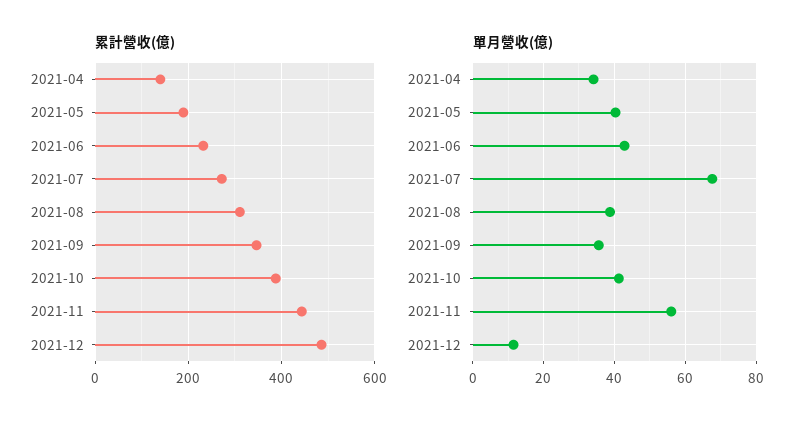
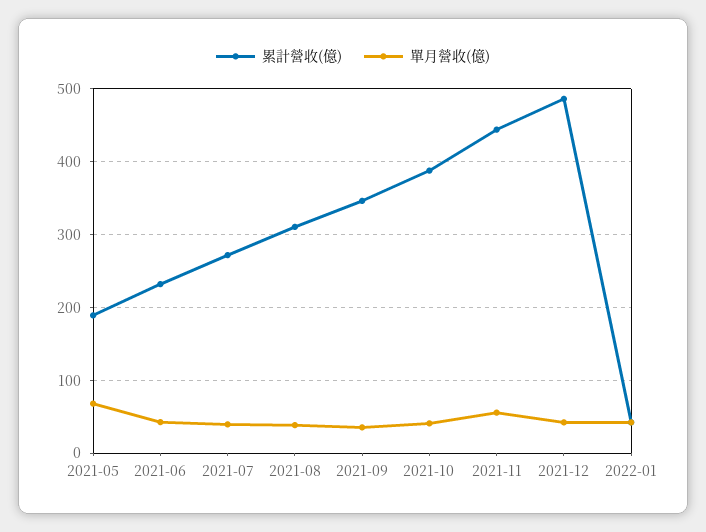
累計營收(億), 2021-04: 140 -> none
單月營收(億), 2021-04: 34 -> none
單月營收(億), 2021-05: 40 -> 70
單月營收(億), 2021-07: 68 -> 40
單月營收(億), 2021-12: 12 -> 40
累計營收(億), 2022-01: none -> 40
單月營收(億), 2022-01: none -> 40

